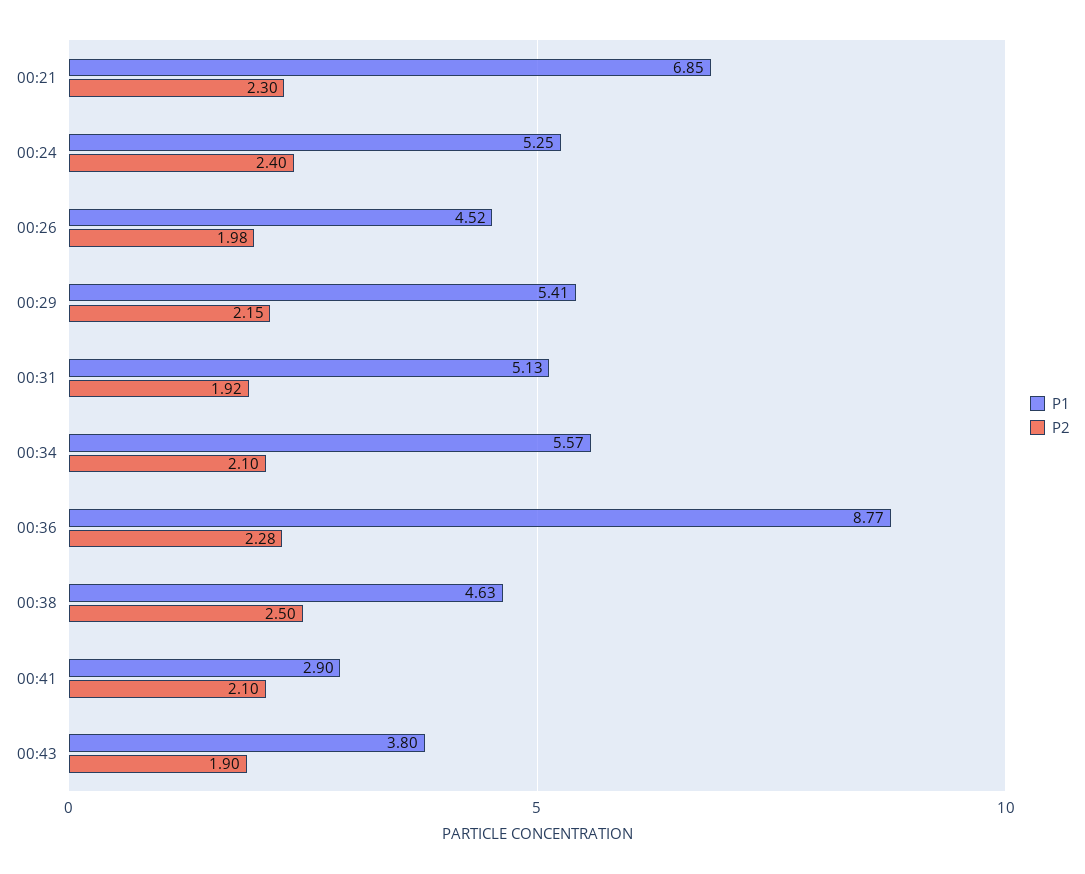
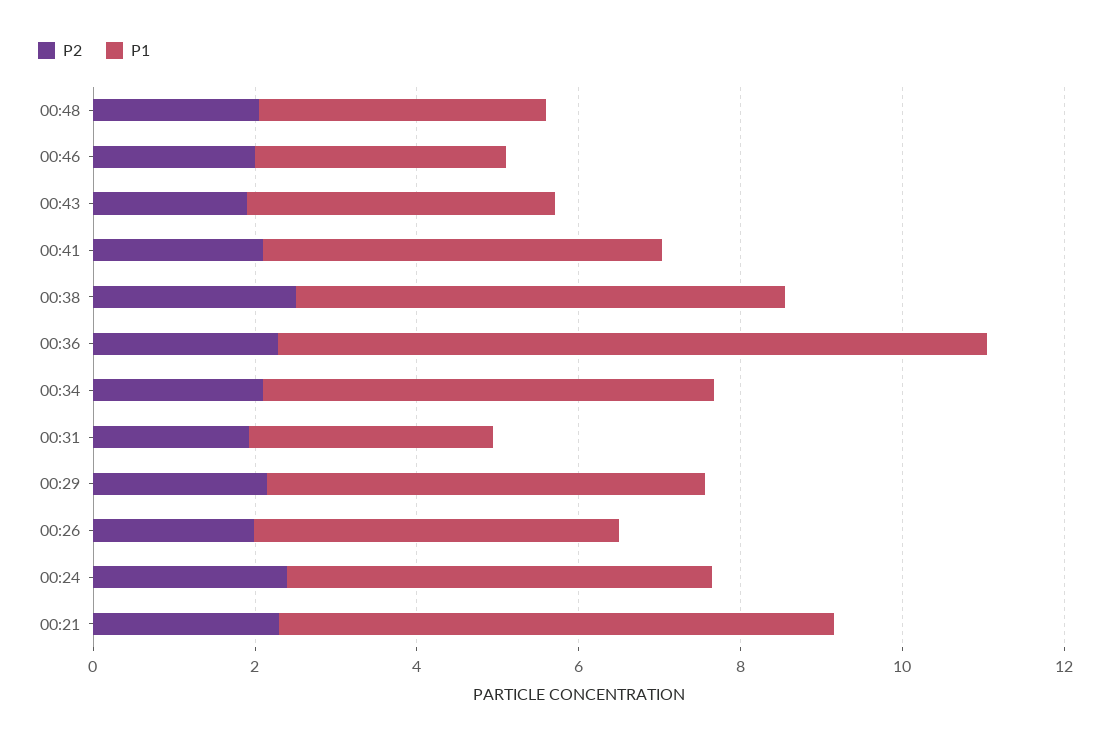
P1, 00:31: 5.13 -> 3
P1, 00:38: 4.63 -> 6
P1, 00:41: 2.9 -> 5
P2, 00:48: none -> 2
P1, 00:48: none -> 3.5
P2, 00:46: none -> 2
P1, 00:46: none -> 3

